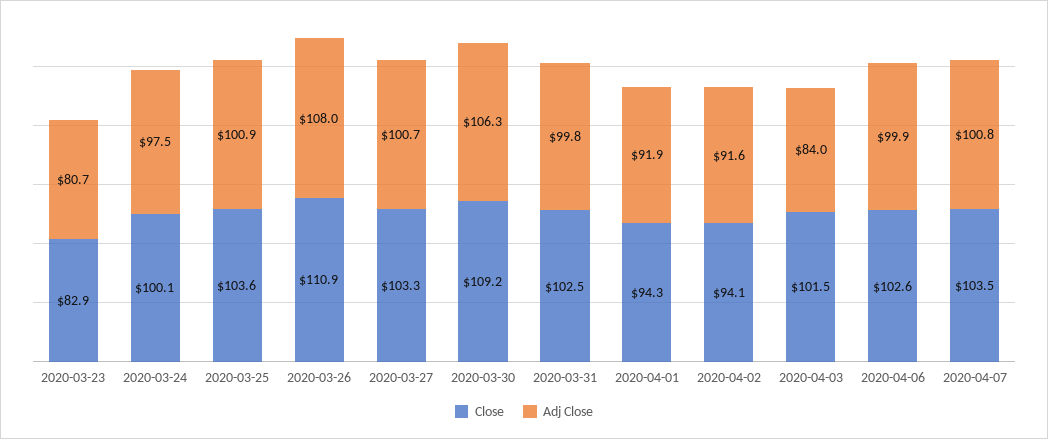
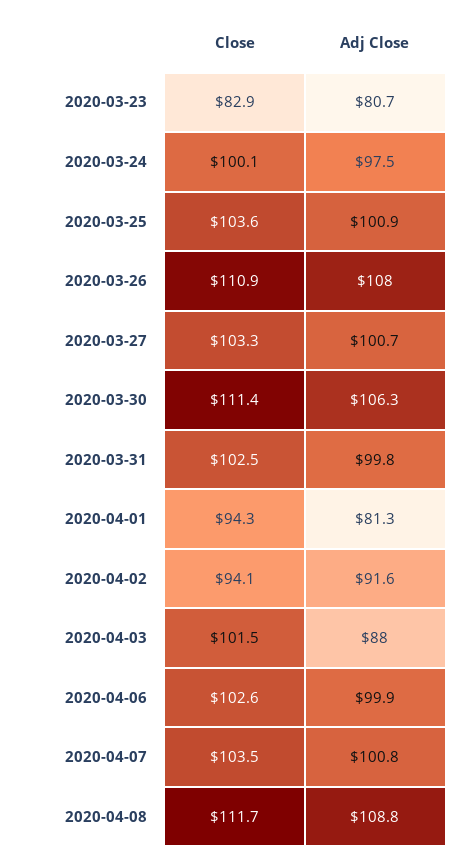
Close, 2020-03-30: 109.2 -> 111.4
Adj Close, 2020-04-01: 91.9 -> 81.3
Adj Close, 2020-04-03: 84 -> 88
Close, 2020-04-08: none -> 111.7
Adj Close, 2020-04-08: none -> 108.8

